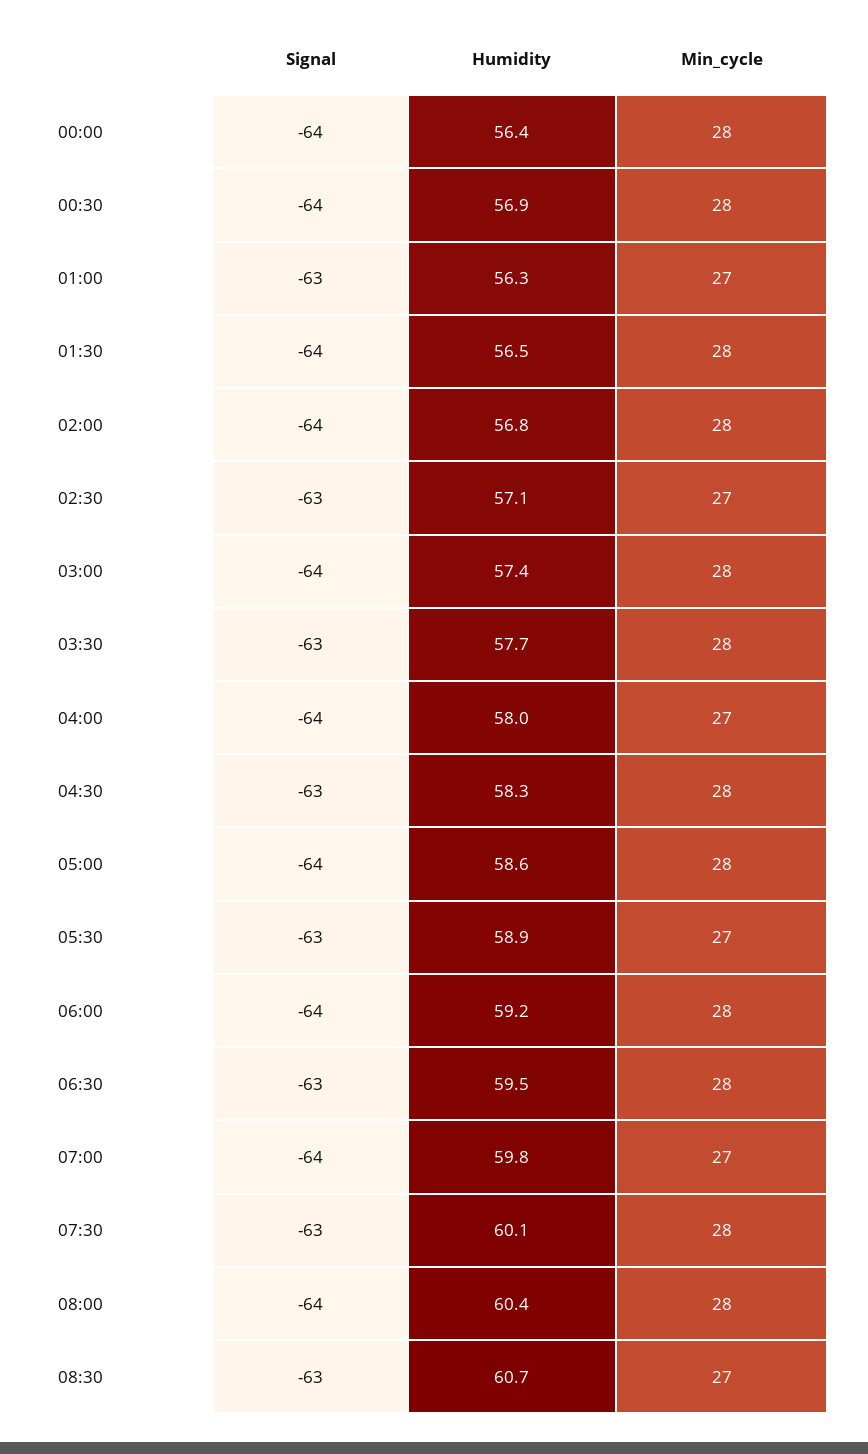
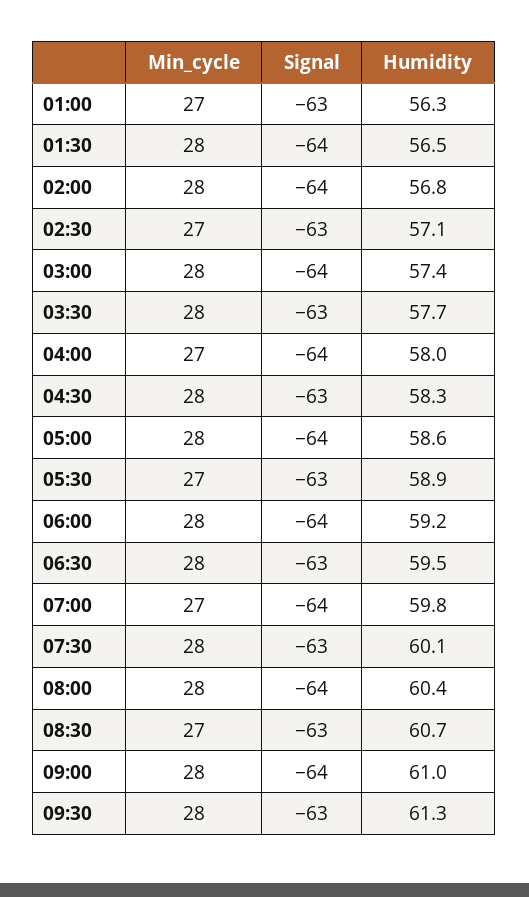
Signal, 00:00: -64 -> none
Humidity, 00:00: 56.4 -> none
Min_cycle, 00:00: 28 -> none
Signal, 00:30: -64 -> none
Humidity, 00:30: 56.9 -> none
Min_cycle, 00:30: 28 -> none
Min_cycle, 09:00: none -> 28
Signal, 09:00: none -> -64
Humidity, 09:00: none -> 61
Min_cycle, 09:30: none -> 28
Signal, 09:30: none -> -63
Humidity, 09:30: none -> 61.3

